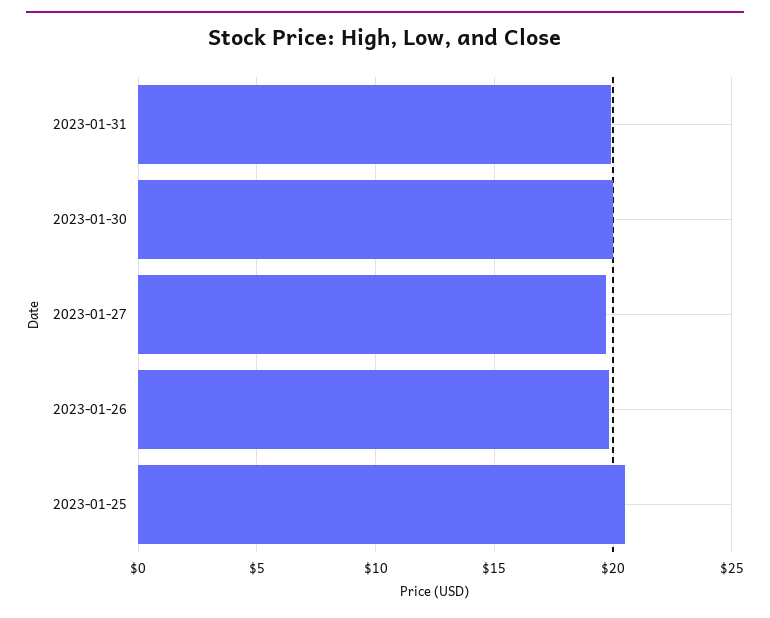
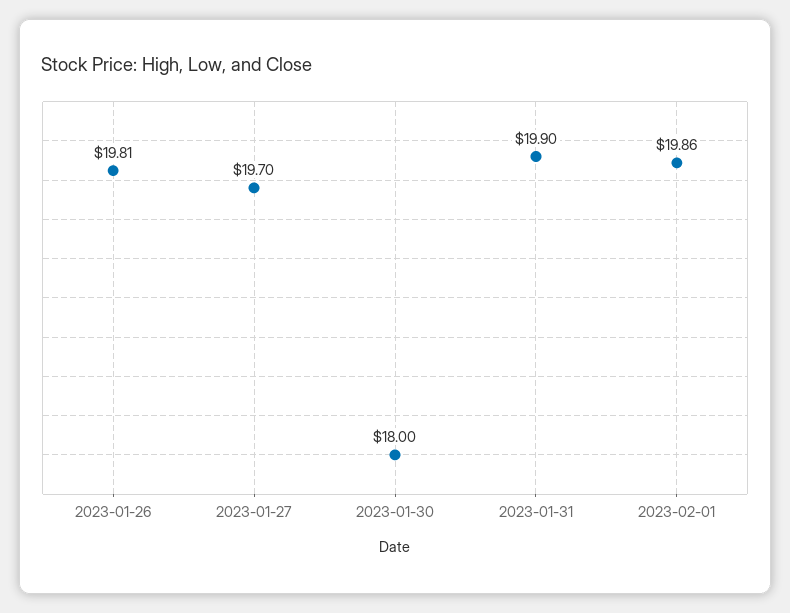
2023-01-30: 20 -> 18
2023-01-25: 20.5 -> none
2023-02-01: none -> 19.86

